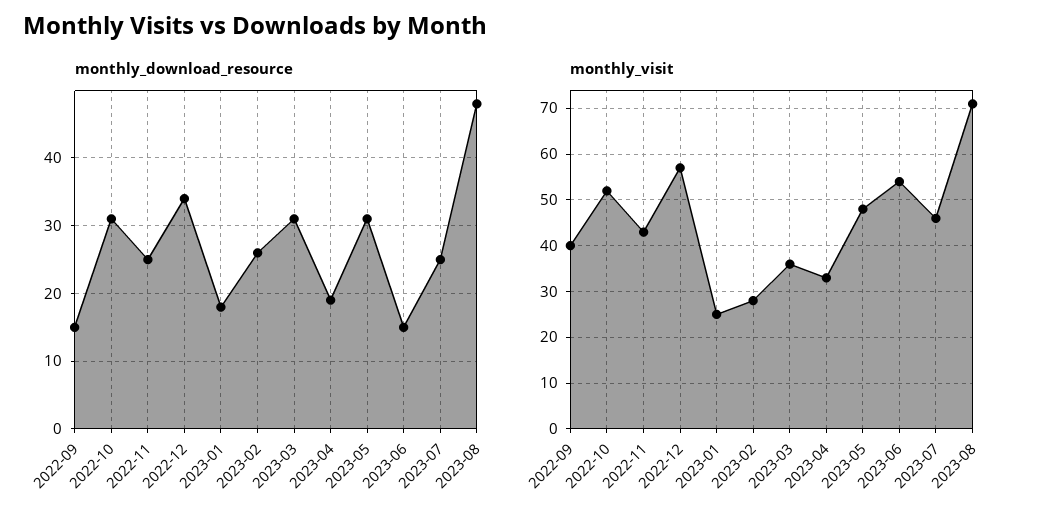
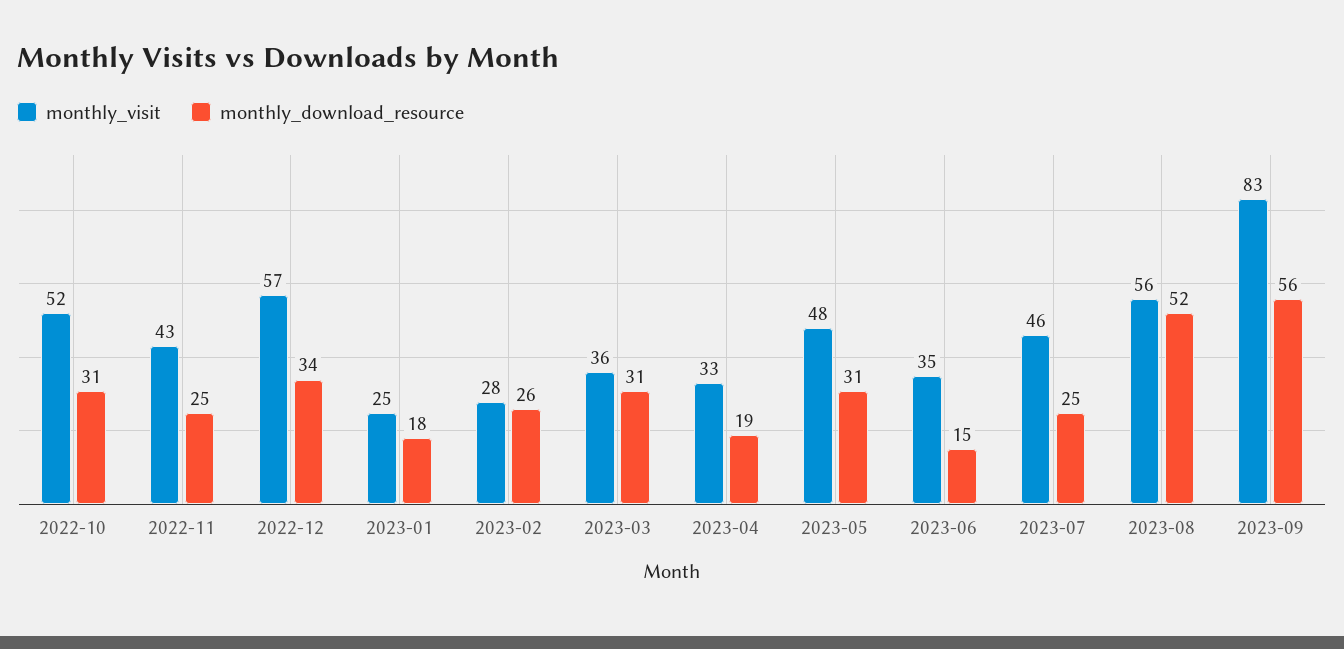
monthly_download_resource, 2022-09: 15 -> none
monthly_download_resource, 2023-08: 48 -> 52
monthly_visit, 2022-09: 40 -> none
monthly_visit, 2023-06: 55 -> 35
monthly_visit, 2023-08: 70 -> 56
monthly_visit, 2023-09: none -> 83
monthly_download_resource, 2023-09: none -> 56

